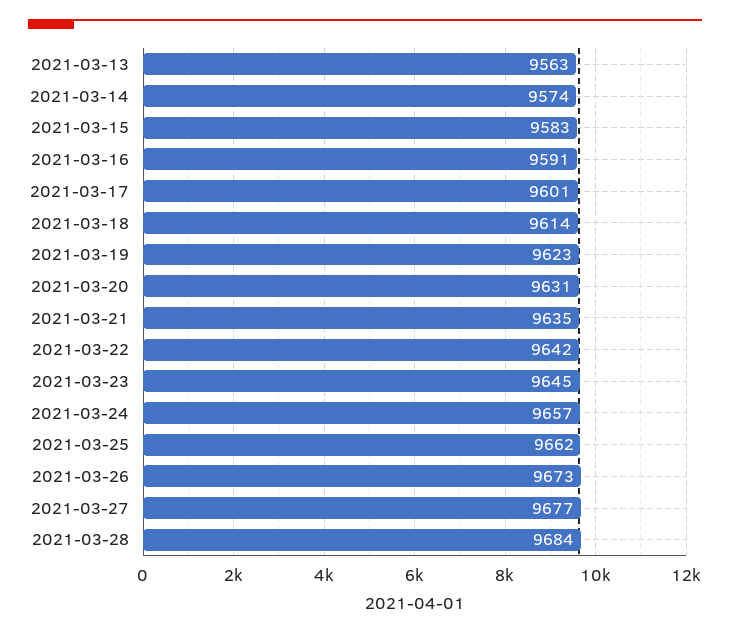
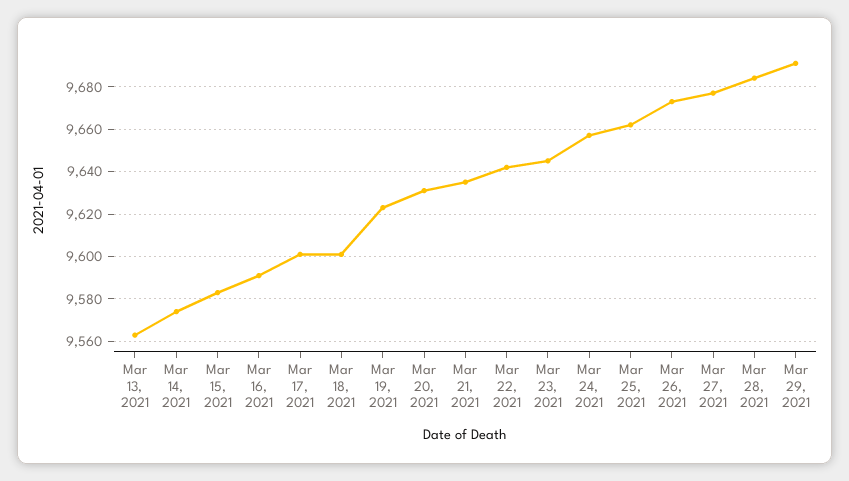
2021-03-18: 9614 -> 9600
Mar 29, 2021: none -> 9690

